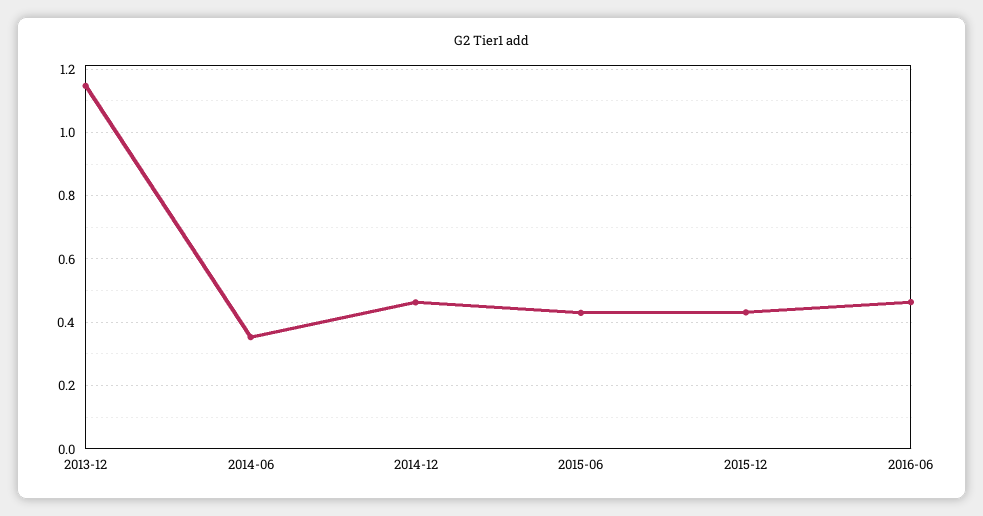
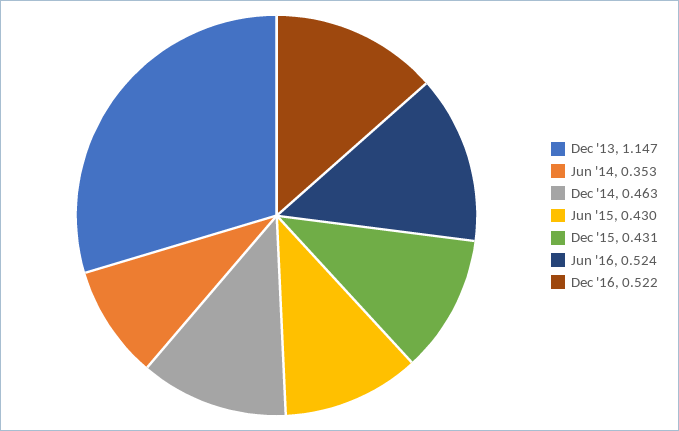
2016-06: 0.46 -> 0.524
Dec '16: none -> 0.522

